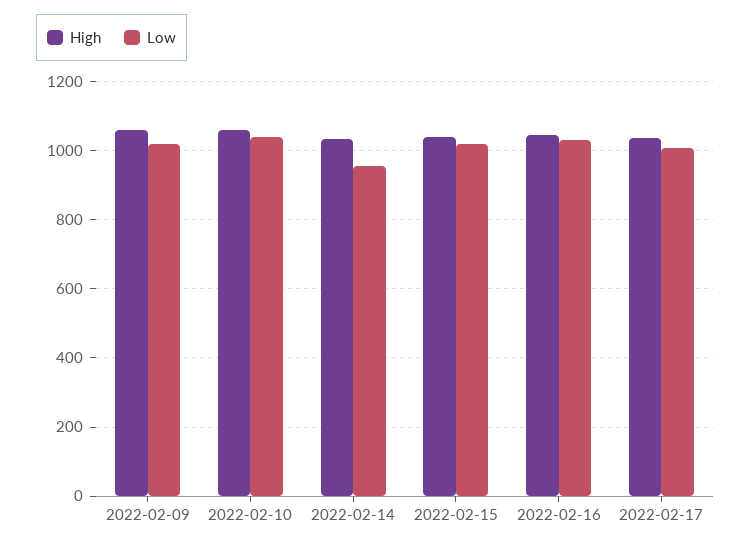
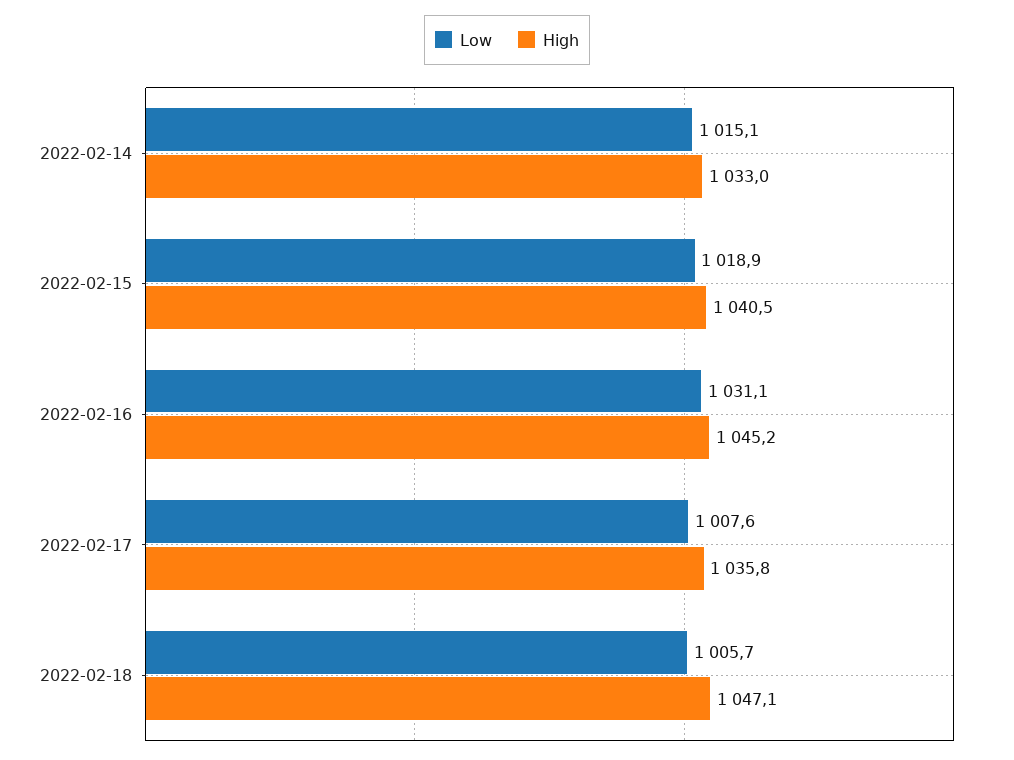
High, 2022-02-09: 1060 -> none
Low, 2022-02-09: 1020 -> none
High, 2022-02-10: 1060 -> none
Low, 2022-02-10: 1040 -> none
Low, 2022-02-14: 960 -> 1015.1
Low, 2022-02-18: none -> 1005.7
High, 2022-02-18: none -> 1047.1

